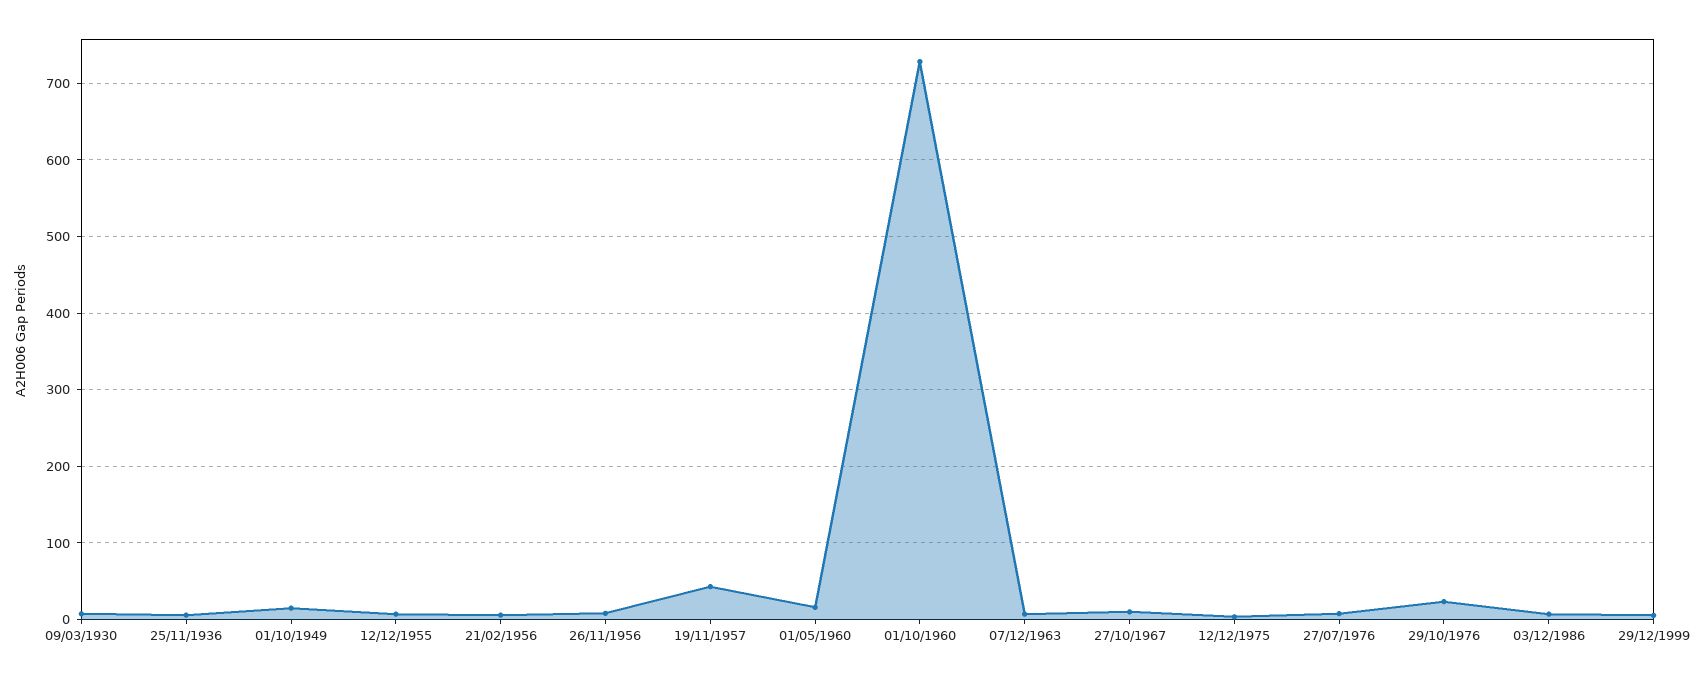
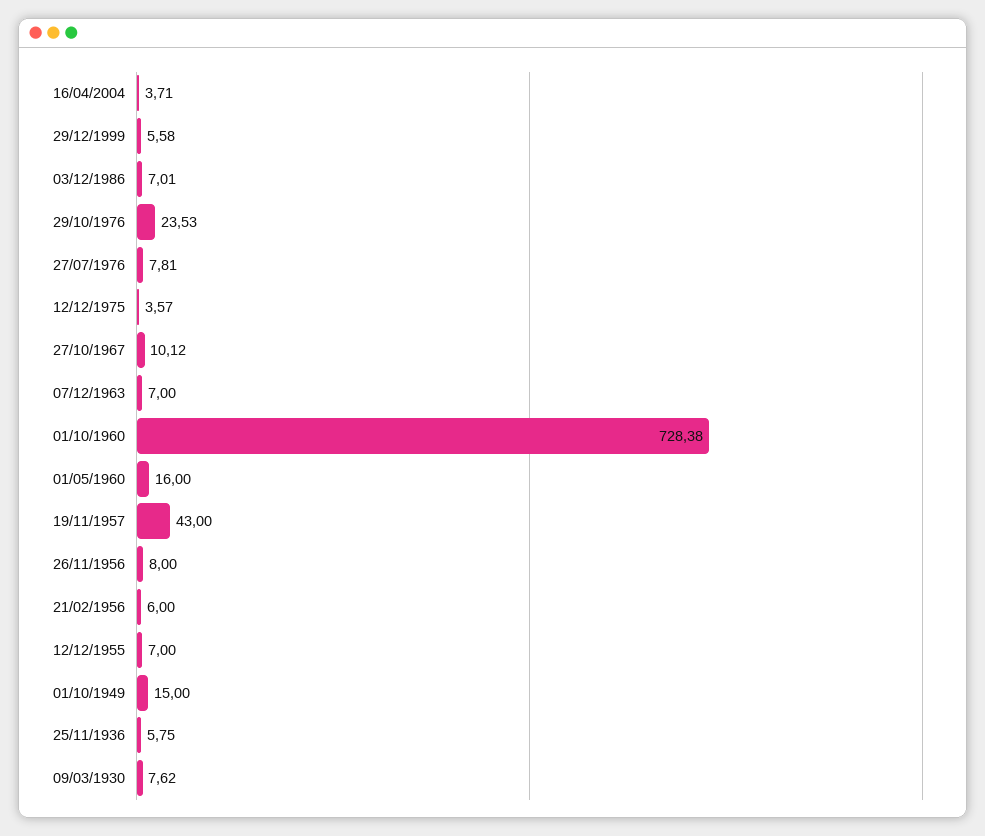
16/04/2004: none -> 3.71

